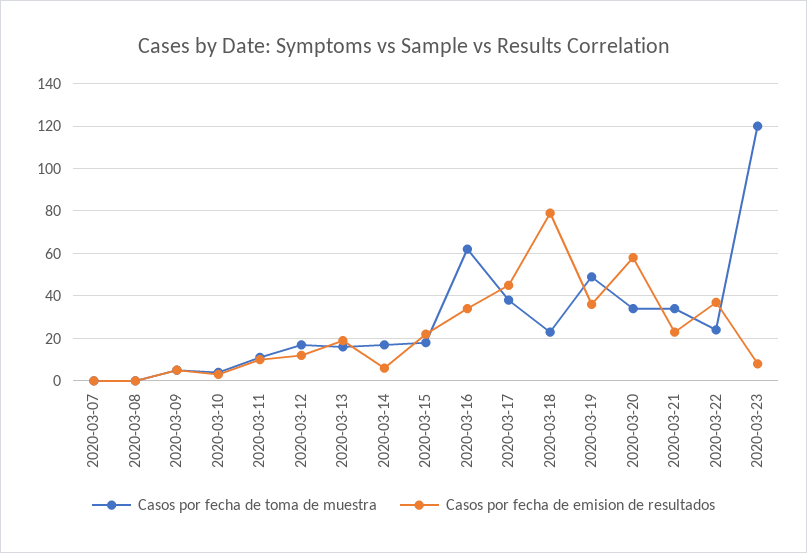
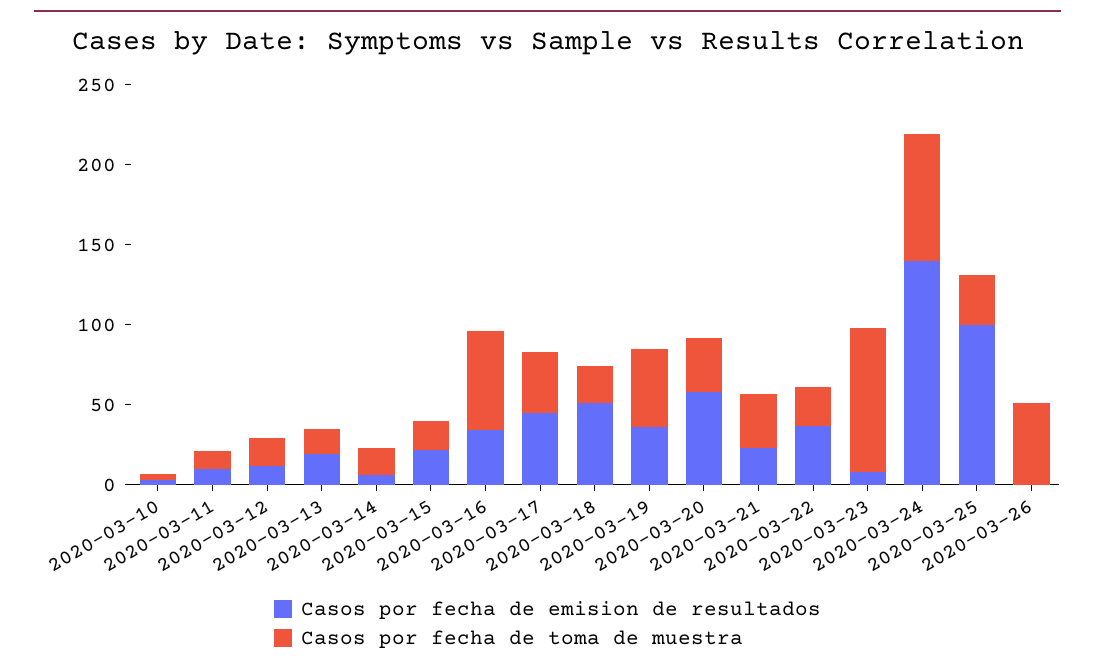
Casos por fecha de toma de muestra, 2020-03-07: 0 -> none
Casos por fecha de emision de resultados, 2020-03-07: 0 -> none
Casos por fecha de toma de muestra, 2020-03-08: 0 -> none
Casos por fecha de emision de resultados, 2020-03-08: 0 -> none
Casos por fecha de toma de muestra, 2020-03-09: 5 -> none
Casos por fecha de emision de resultados, 2020-03-09: 5 -> none
Casos por fecha de emision de resultados, 2020-03-18: 80 -> 50
Casos por fecha de toma de muestra, 2020-03-23: 120 -> 90
Casos por fecha de emision de resultados, 2020-03-24: none -> 140
Casos por fecha de toma de muestra, 2020-03-24: none -> 80
Casos por fecha de emision de resultados, 2020-03-25: none -> 100
Casos por fecha de toma de muestra, 2020-03-25: none -> 30
Casos por fecha de emision de resultados, 2020-03-26: none -> 0
Casos por fecha de toma de muestra, 2020-03-26: none -> 50

